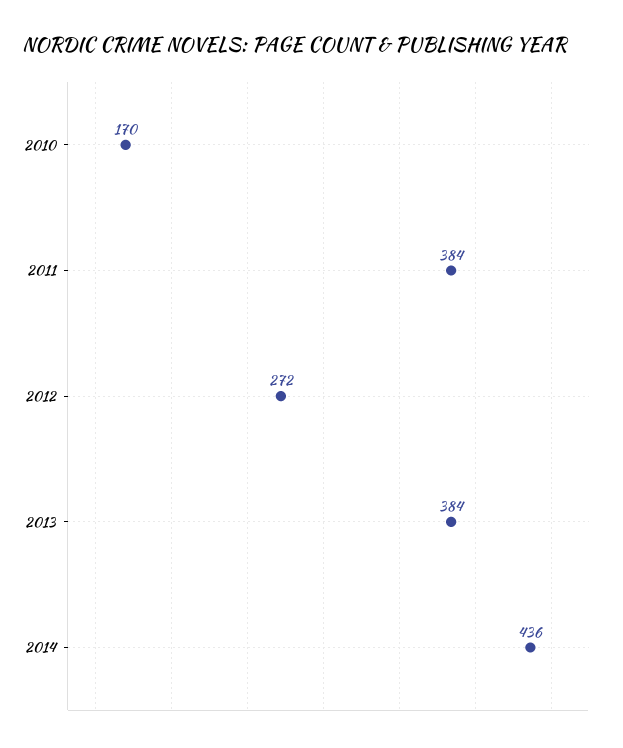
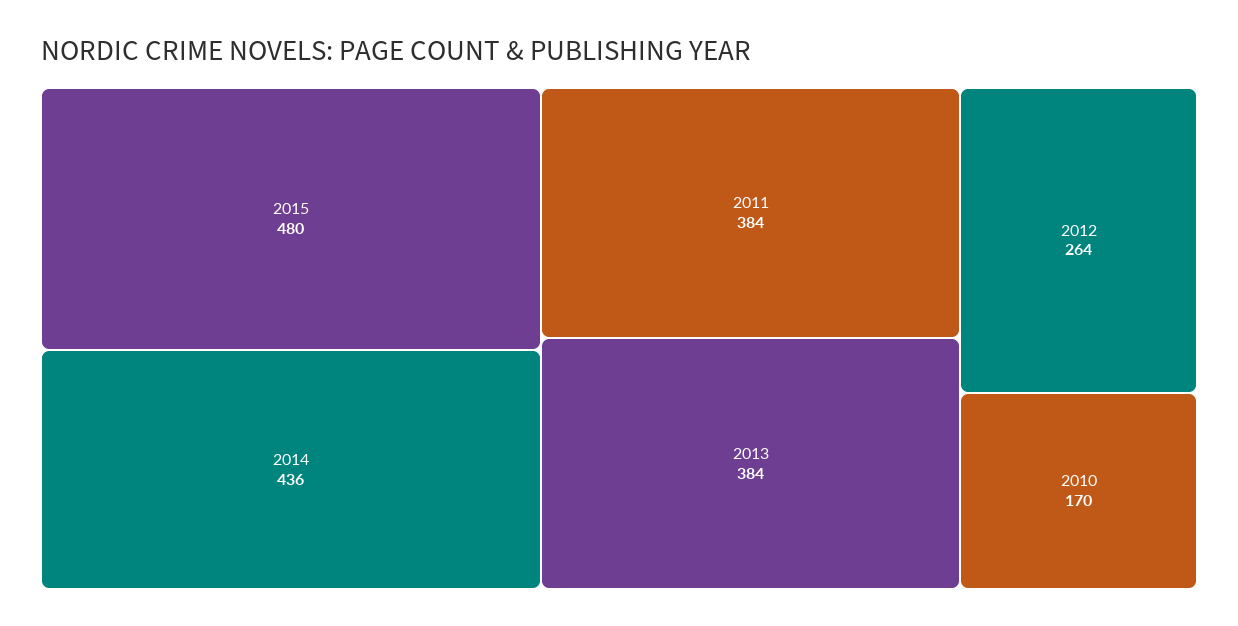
2012: 272 -> 264
2015: none -> 480

